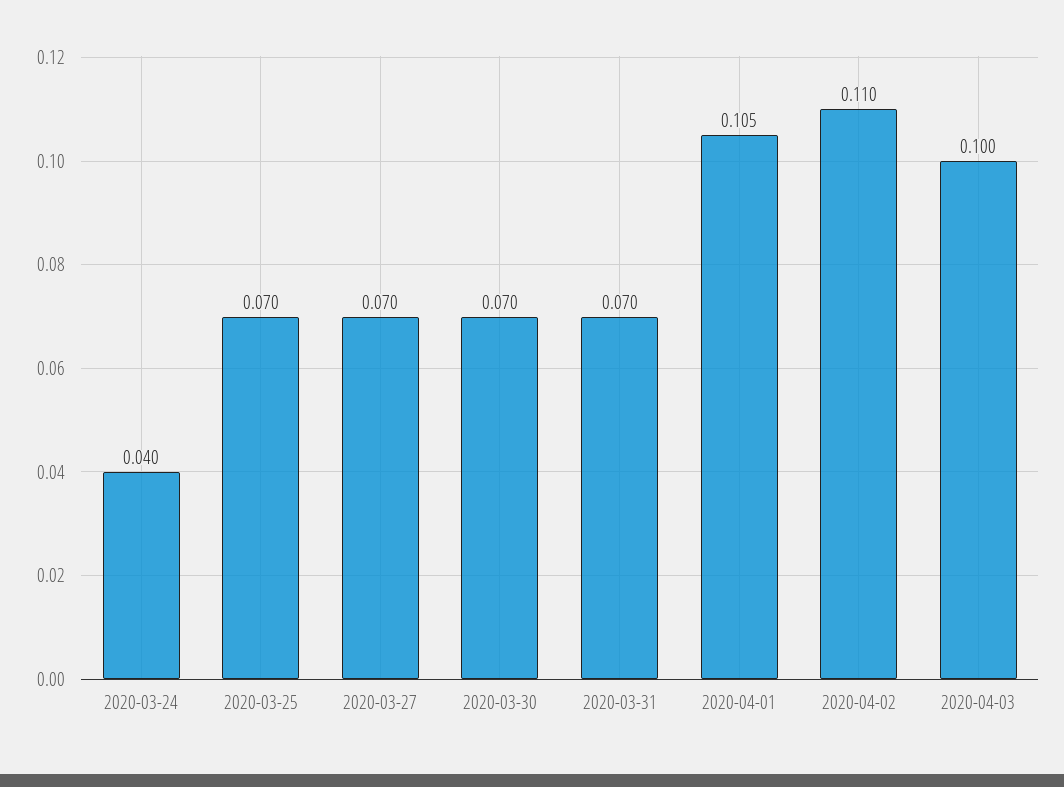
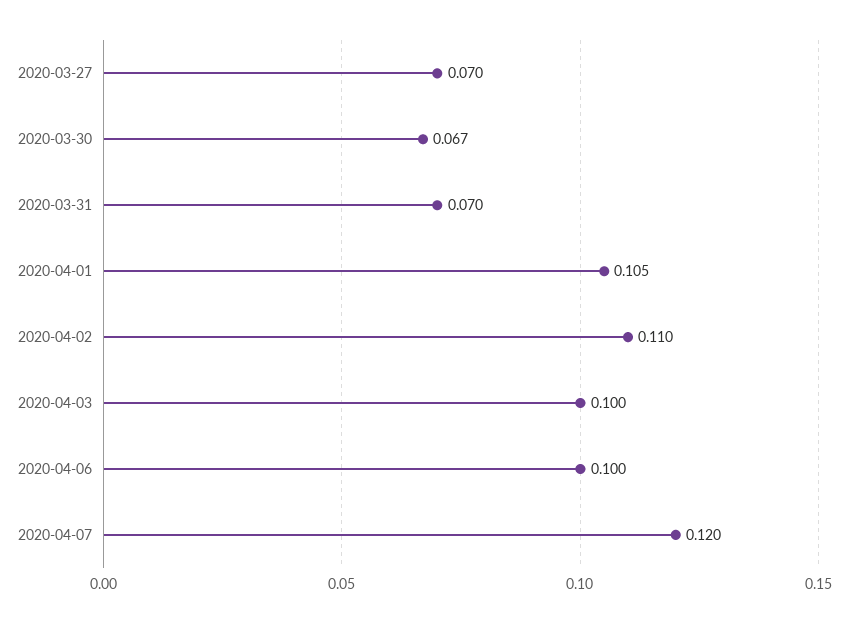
2020-03-24: 0.04 -> none
2020-03-25: 0.07 -> none
2020-03-30: 0.07 -> 0.067
2020-04-06: none -> 0.1
2020-04-07: none -> 0.12

